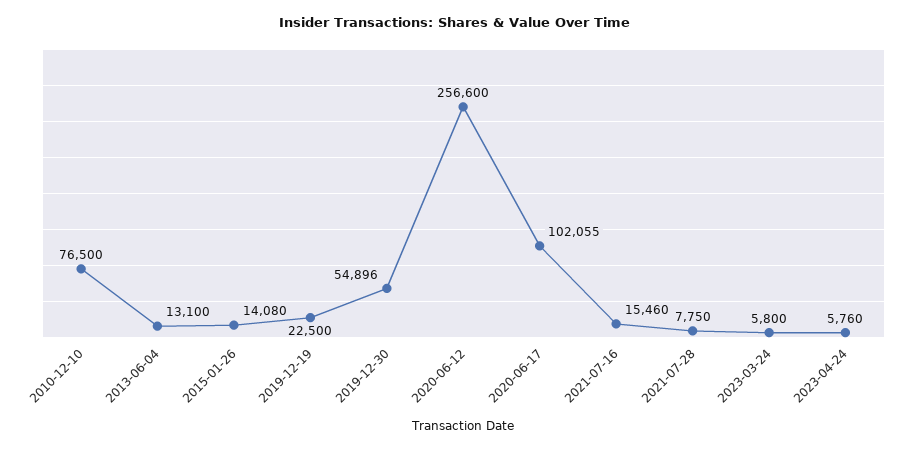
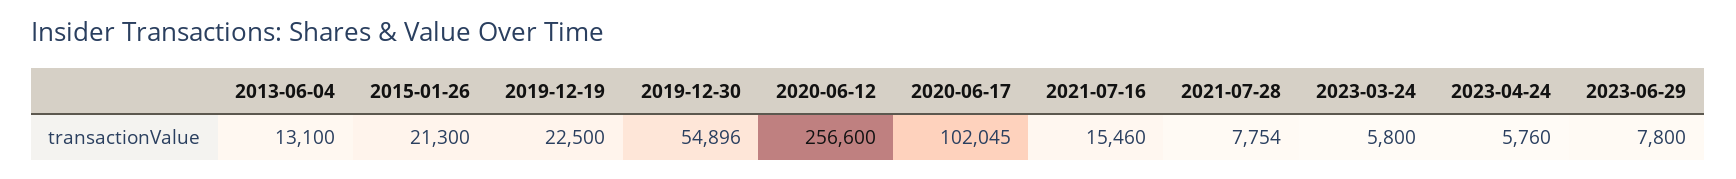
2010-12-10: 76500 -> none
2015-01-26: 14080 -> 21300
2020-06-17: 102055 -> 102045
2021-07-28: 7750 -> 7754
2023-06-29: none -> 7800

